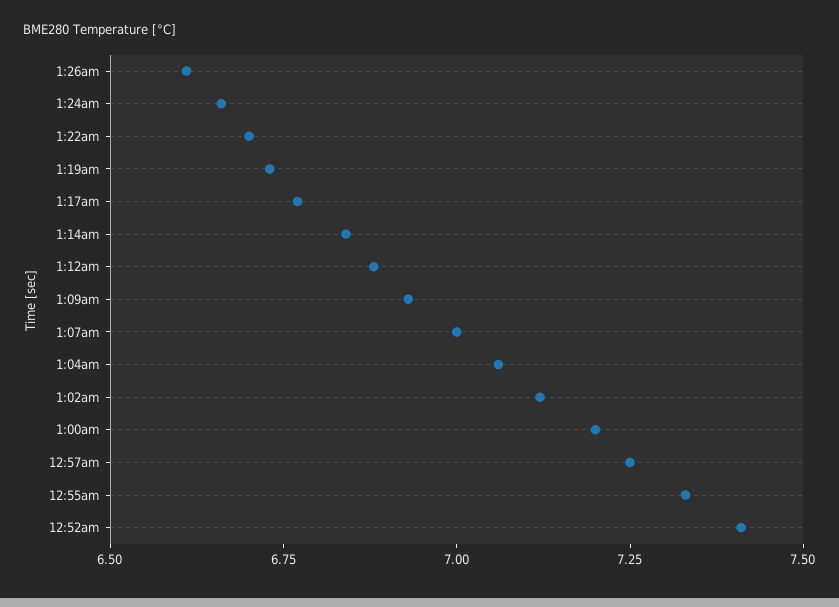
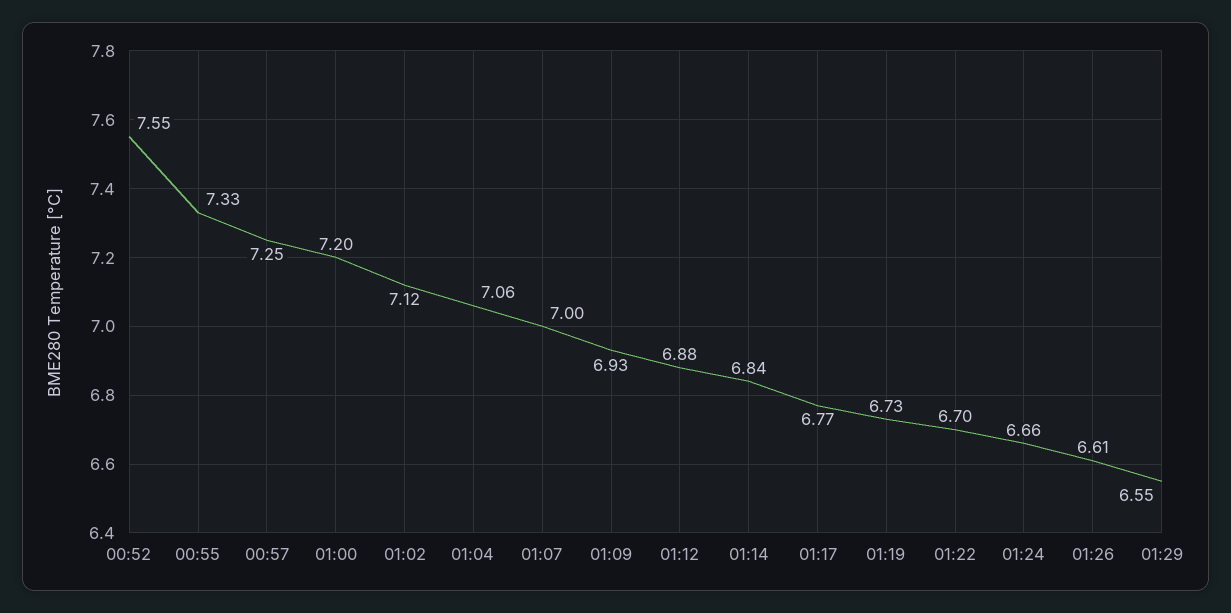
12:52am: 7.4 -> 7.55
01:29: none -> 6.55

